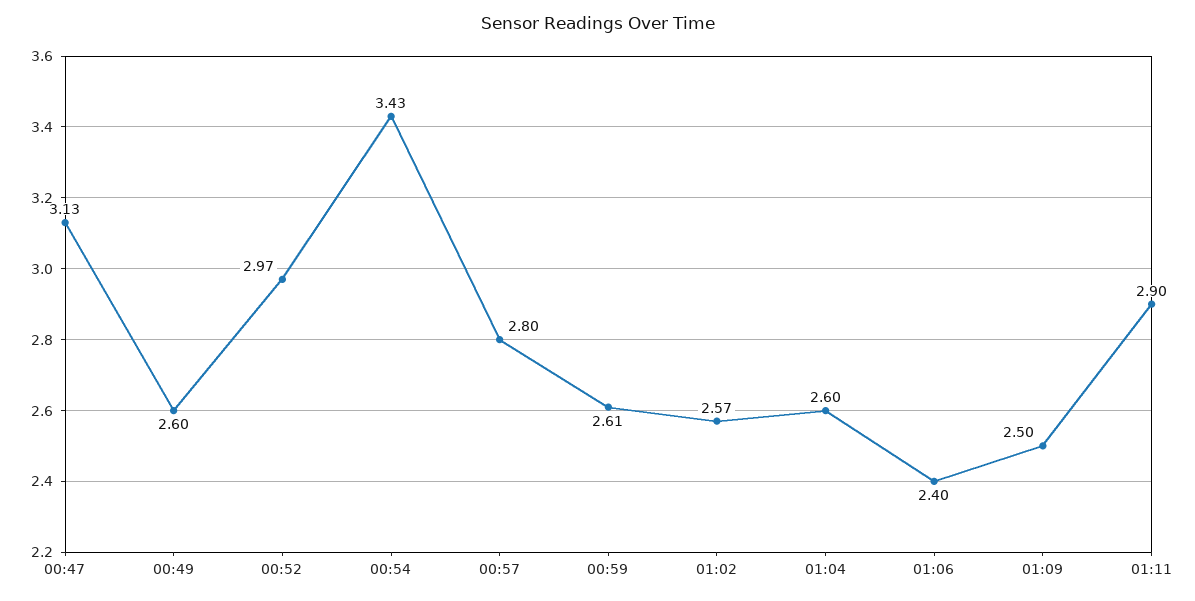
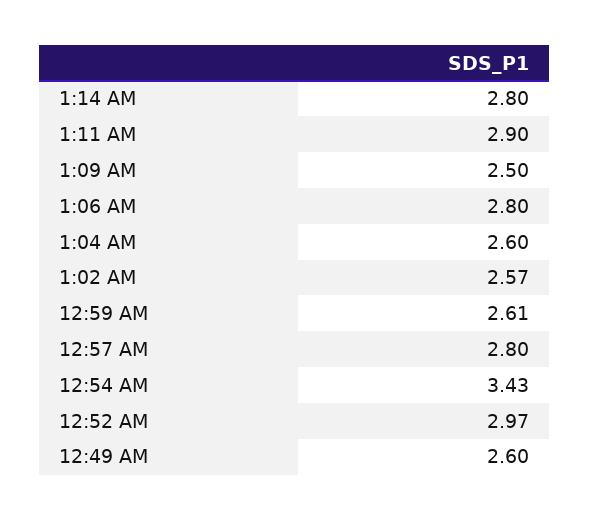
00:47: 3.13 -> none
01:06: 2.4 -> 2.8
1:14 AM: none -> 2.8

